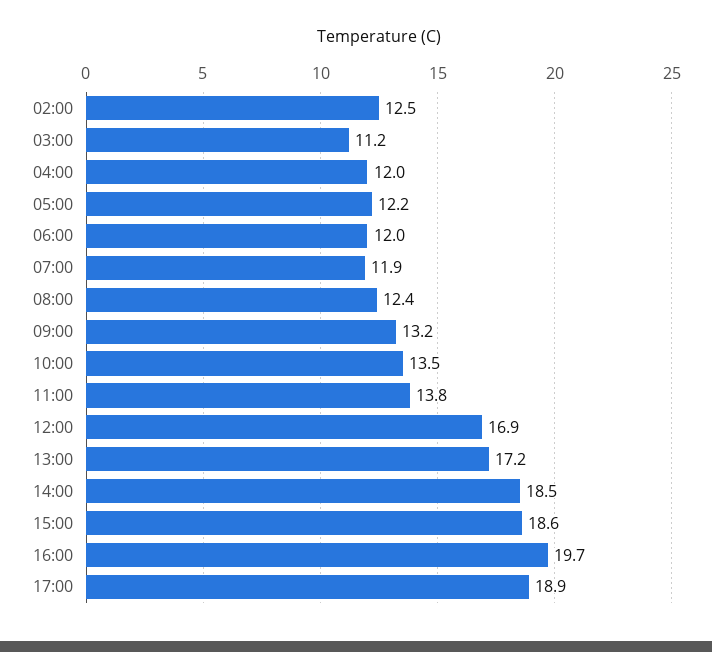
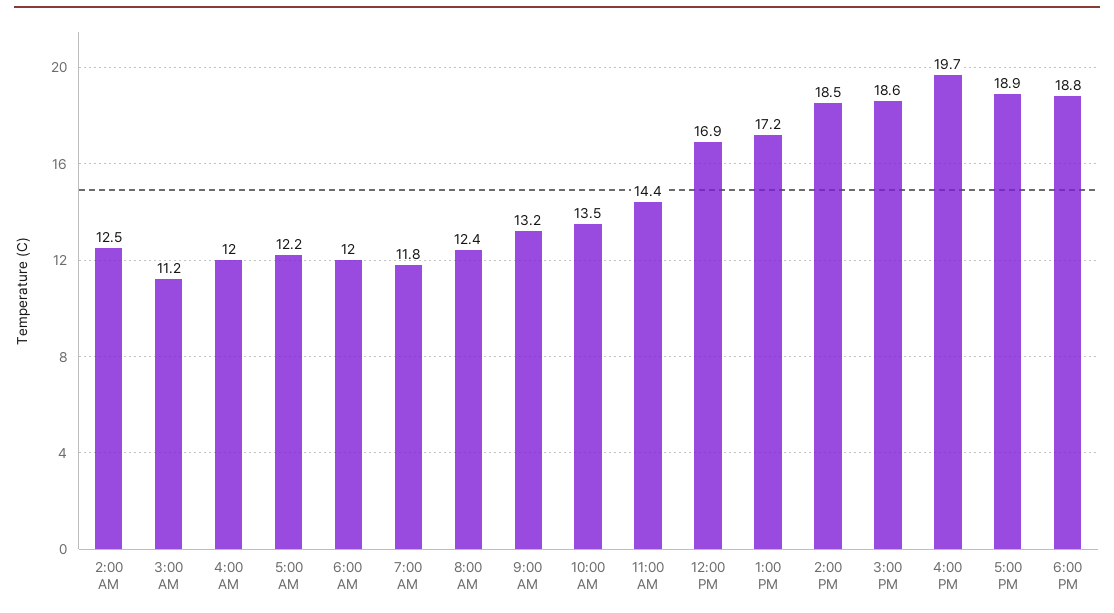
07:00: 11.9 -> 11.8
11:00: 13.8 -> 14.4
6:00 PM: none -> 18.8

